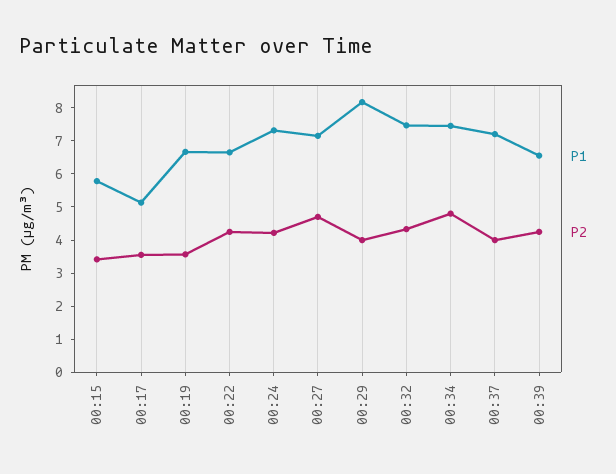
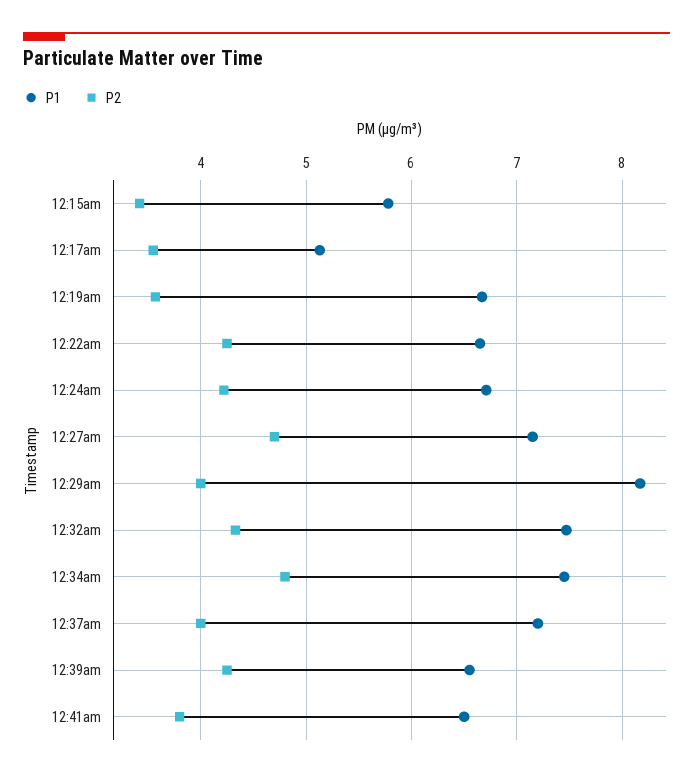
P1, 00:24: 7.25 -> 6.7
P1, 12:41am: none -> 6.5
P2, 12:41am: none -> 3.8

